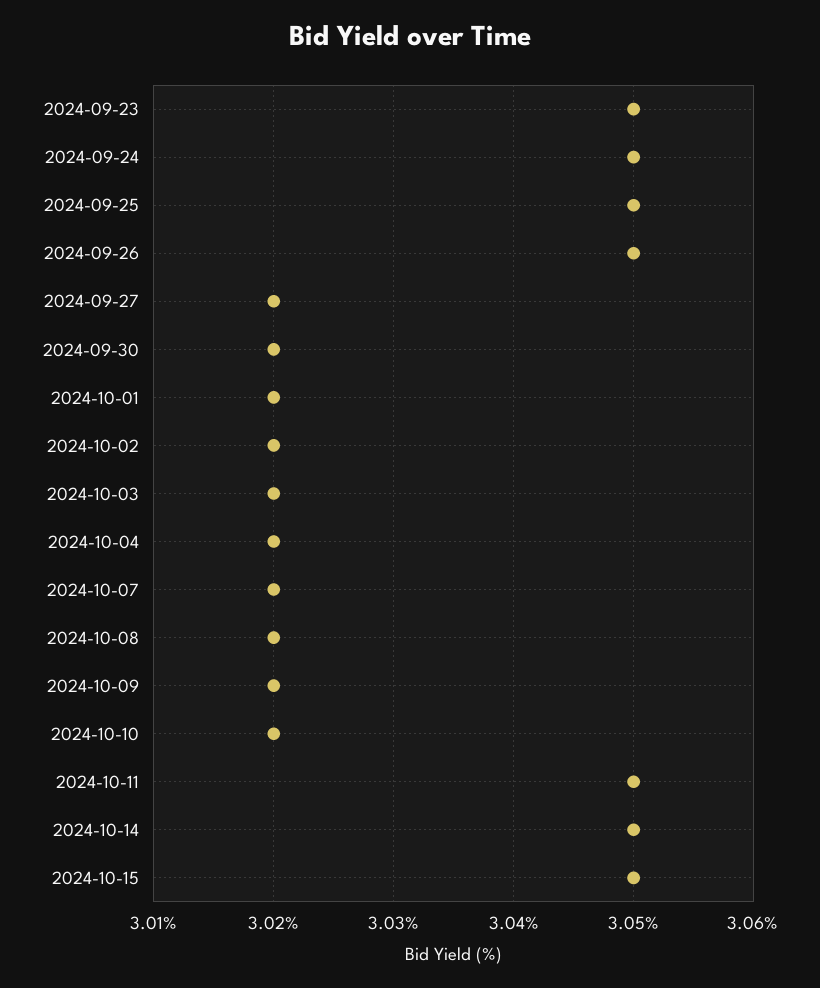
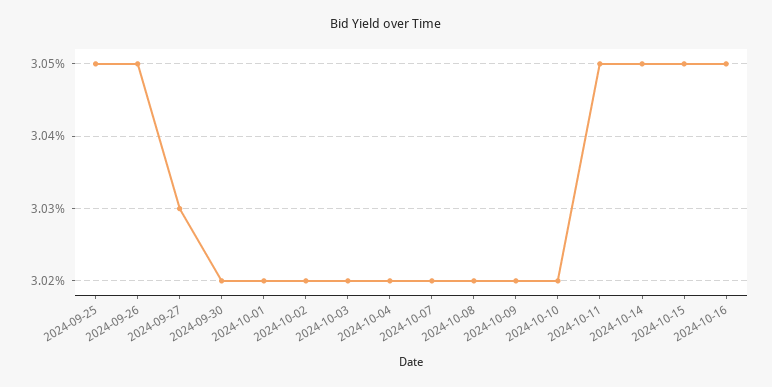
2024-09-23: 3.05 -> none
2024-09-24: 3.05 -> none
2024-09-27: 3.02 -> 3.03
2024-10-16: none -> 3.05

